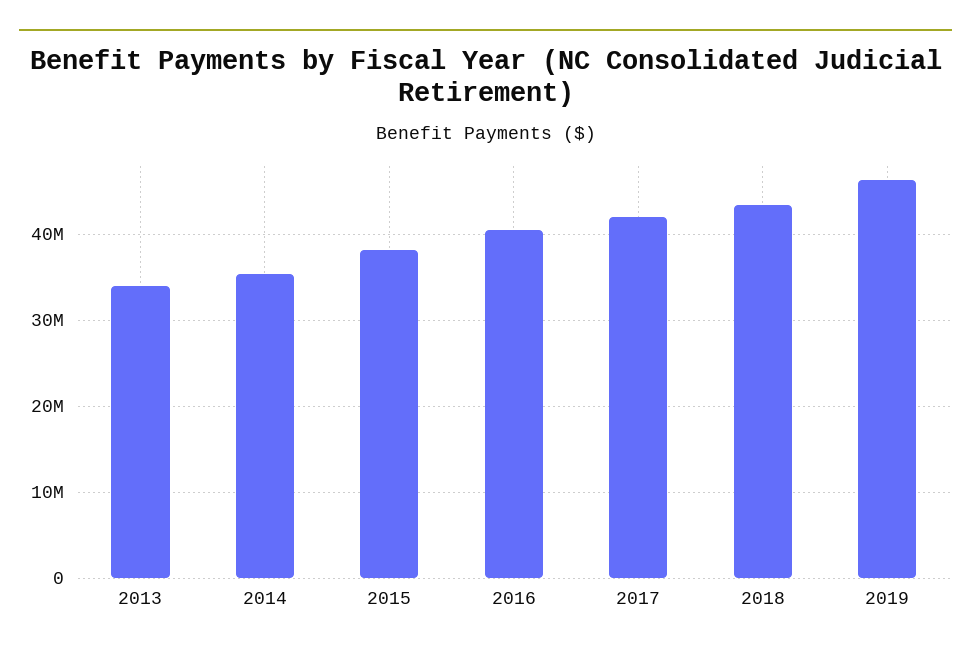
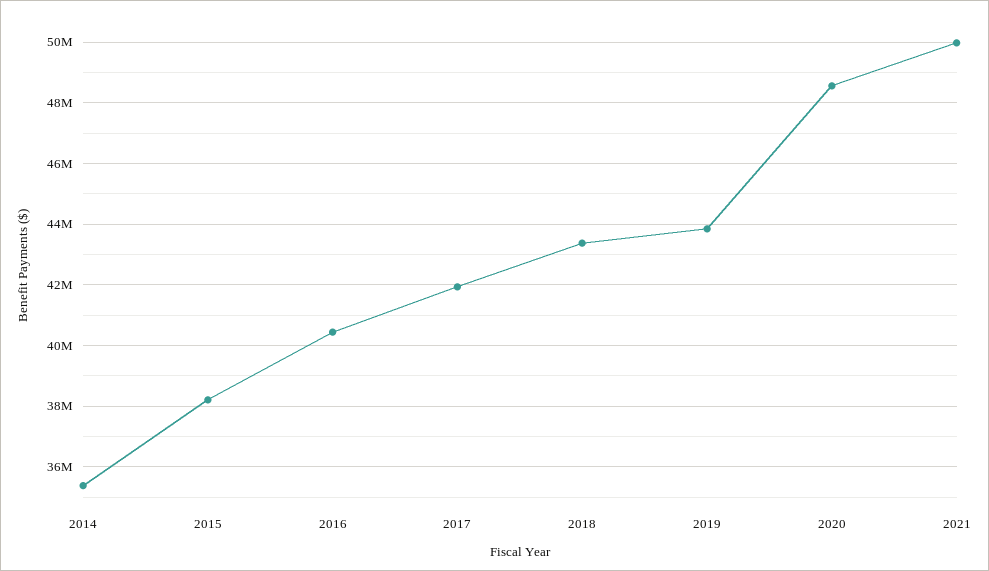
2013: 34000000 -> none
2019: 46000000 -> 43800000
2020: none -> 48600000
2021: none -> 50000000

